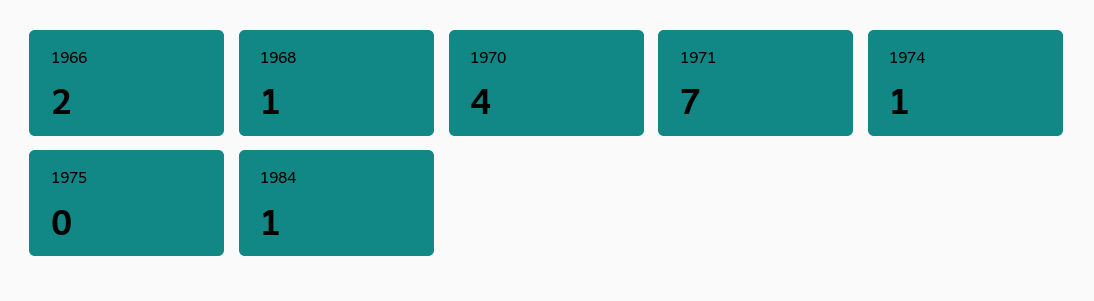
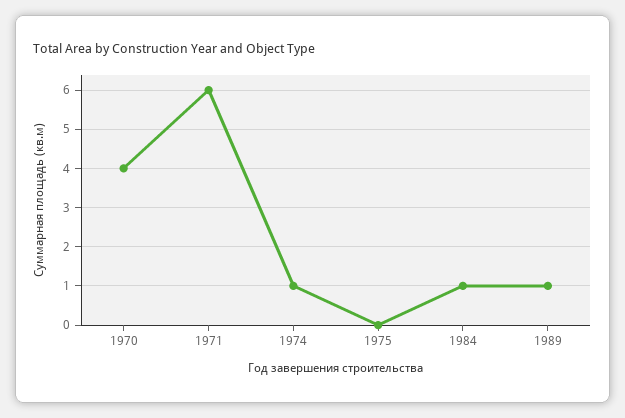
1966: 2 -> none
1968: 1 -> none
1971: 7 -> 6
1989: none -> 1

